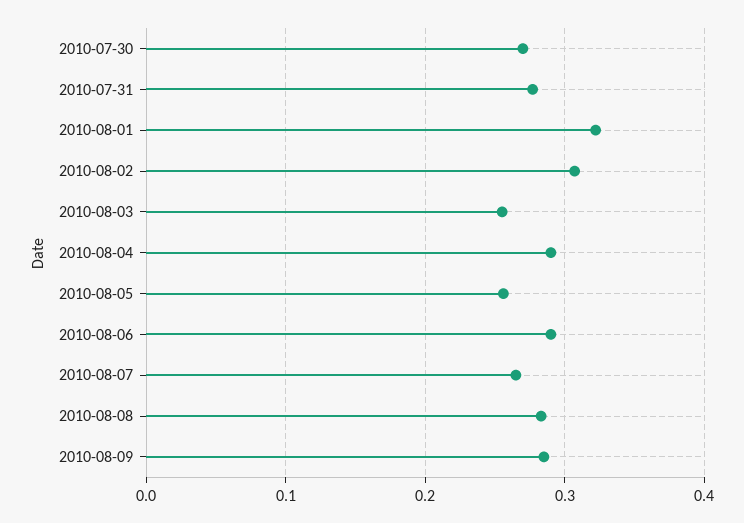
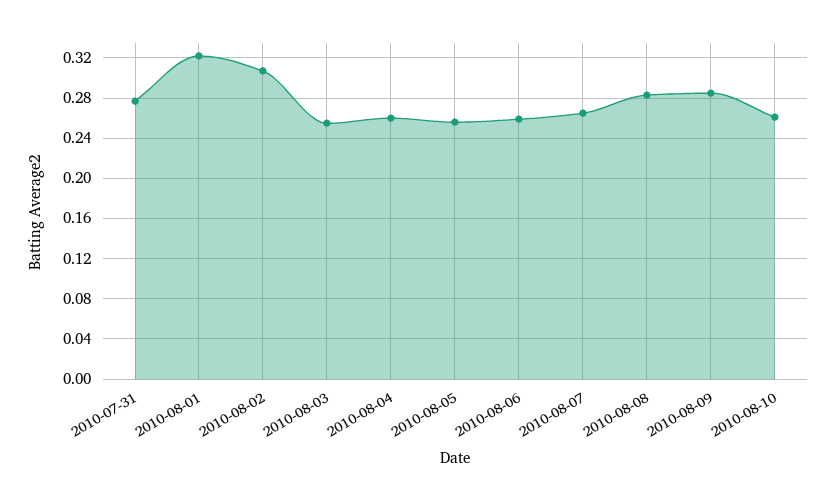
2010-07-30: 0.27 -> none
2010-08-04: 0.29 -> 0.26
2010-08-06: 0.29 -> 0.26
2010-08-10: none -> 0.26

